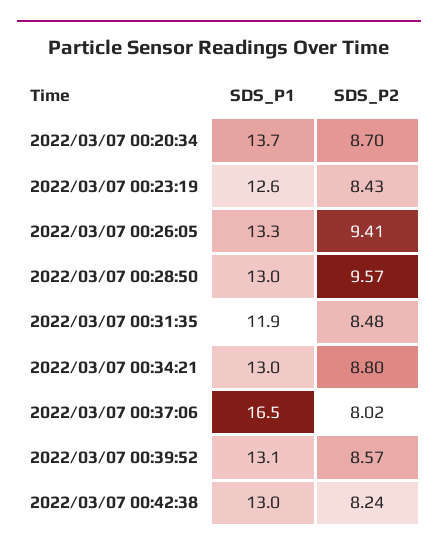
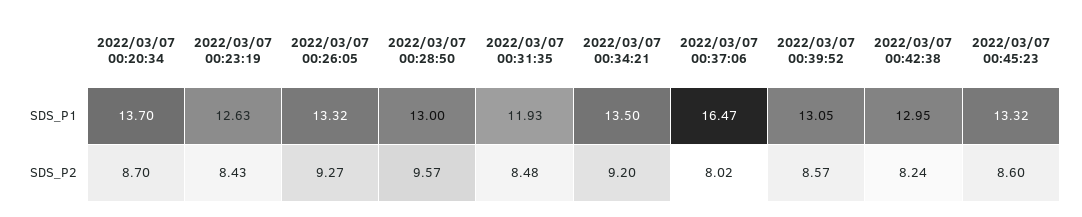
SDS_P2, 2022/03/07 00:26:05: 9.41 -> 9.27
SDS_P1, 2022/03/07 00:34:21: 13 -> 13.5
SDS_P2, 2022/03/07 00:34:21: 8.8 -> 9.2
SDS_P1, 2022/03/07 00:45:23: none -> 13.32
SDS_P2, 2022/03/07 00:45:23: none -> 8.6

